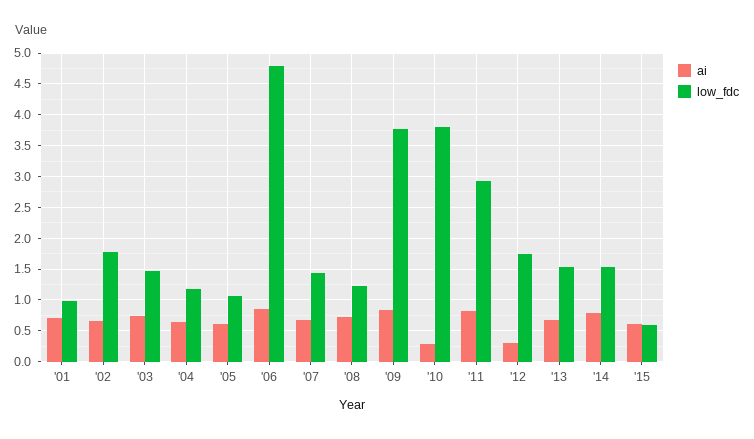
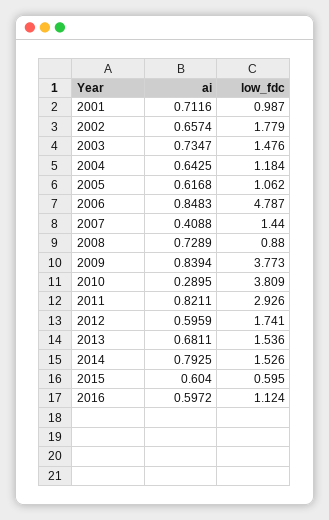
ai, '07: 0.7 -> 0.4088
low_fdc, '08: 1.2 -> 0.88
ai, '12: 0.3 -> 0.5959
ai, 2016: none -> 0.5972
low_fdc, 2016: none -> 1.124

